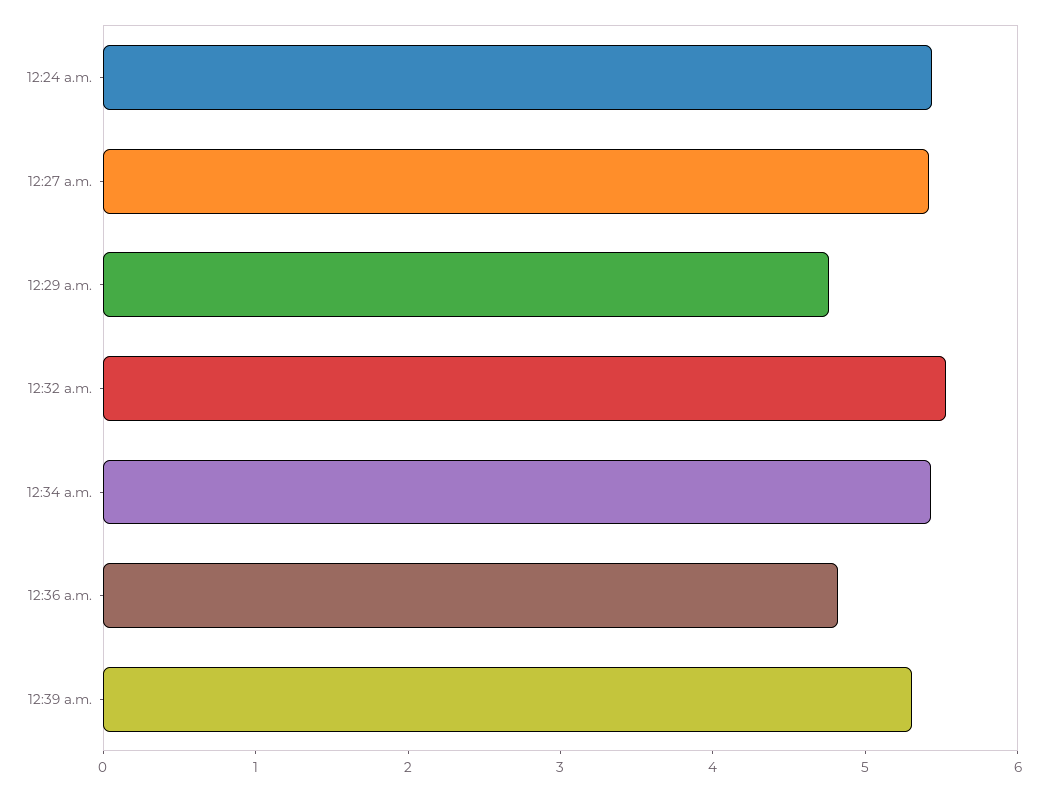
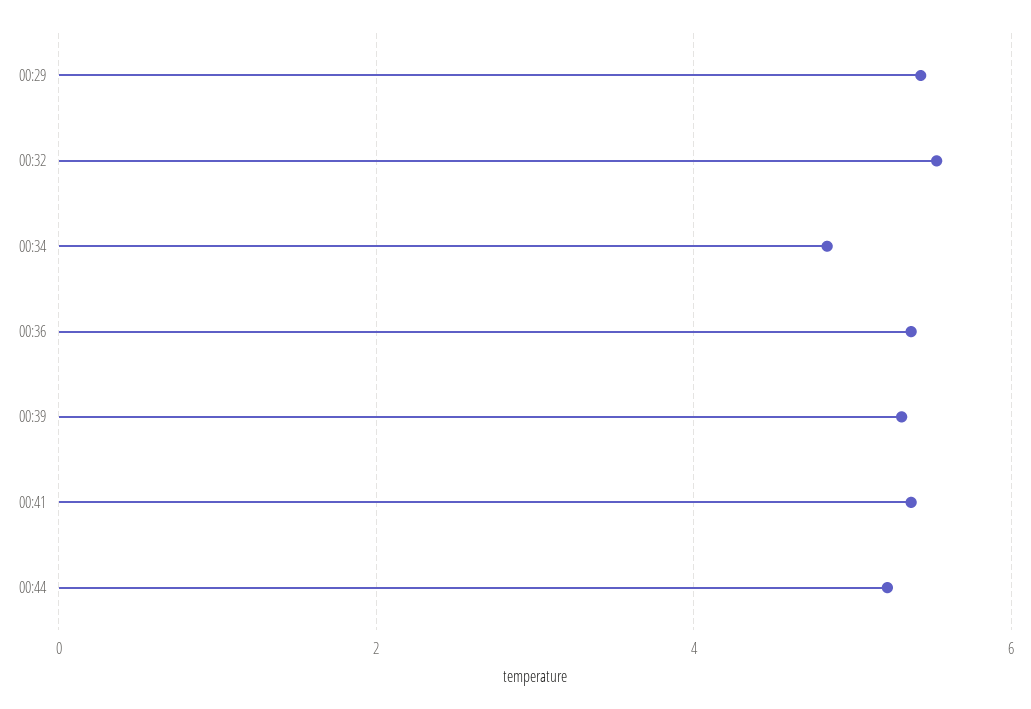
12:24 a.m.: 5.4 -> none
12:27 a.m.: 5.4 -> none
12:29 a.m.: 4.8 -> 5.4
12:34 a.m.: 5.4 -> 4.8
12:36 a.m.: 4.8 -> 5.4
00:41: none -> 5.4
00:44: none -> 5.2

